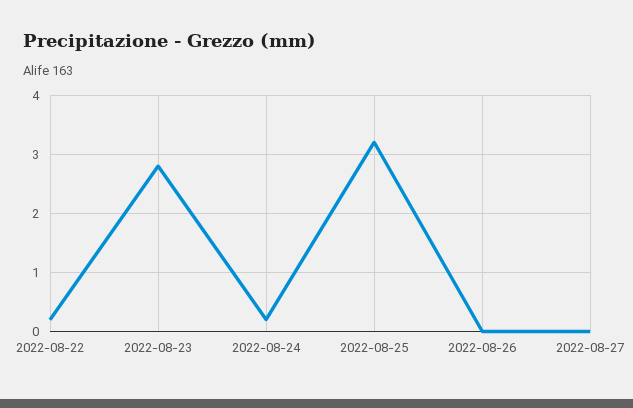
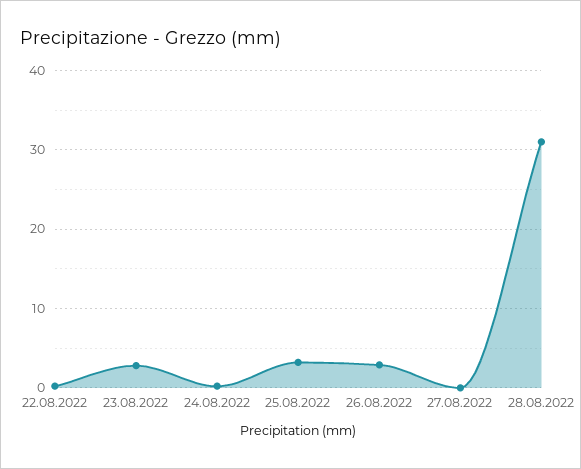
2022-08-26: 0 -> 3
28.08.2022: none -> 31

